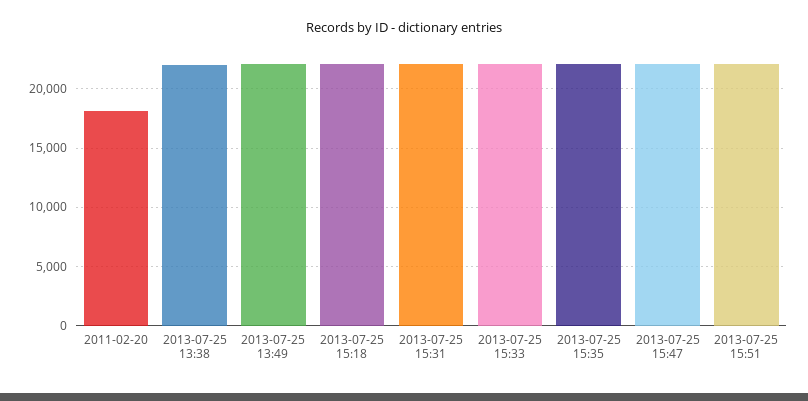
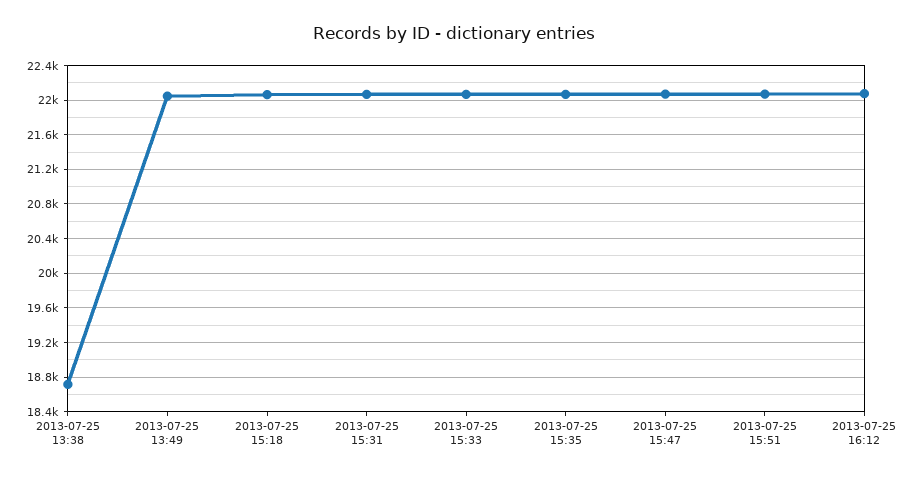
2011-02-20: 18000 -> none
2013-07-25 13:38: 22000 -> 18700
2013-07-25 16:12: none -> 22100

